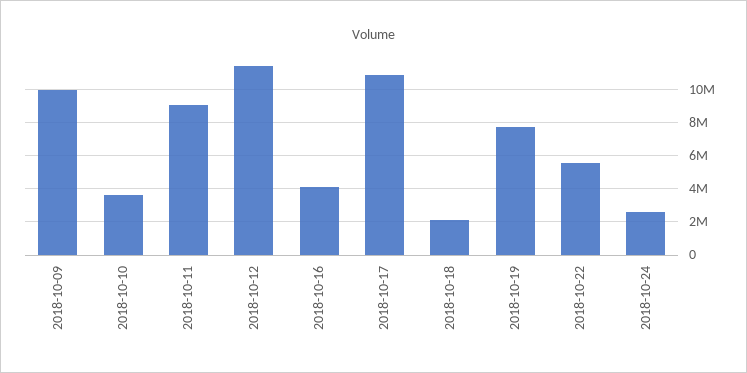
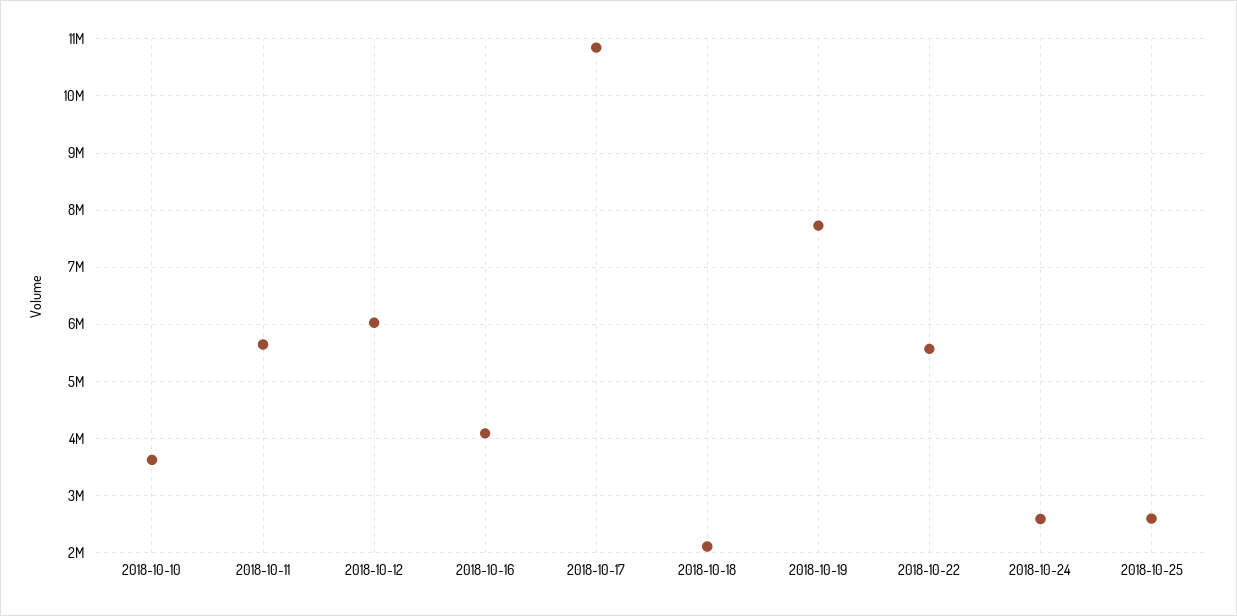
2018-10-09: 10000000 -> none
2018-10-11: 9000000 -> 5600000
2018-10-12: 11500000 -> 6000000
2018-10-25: none -> 2600000

